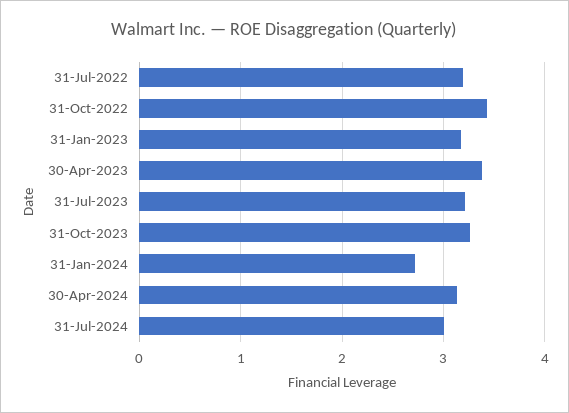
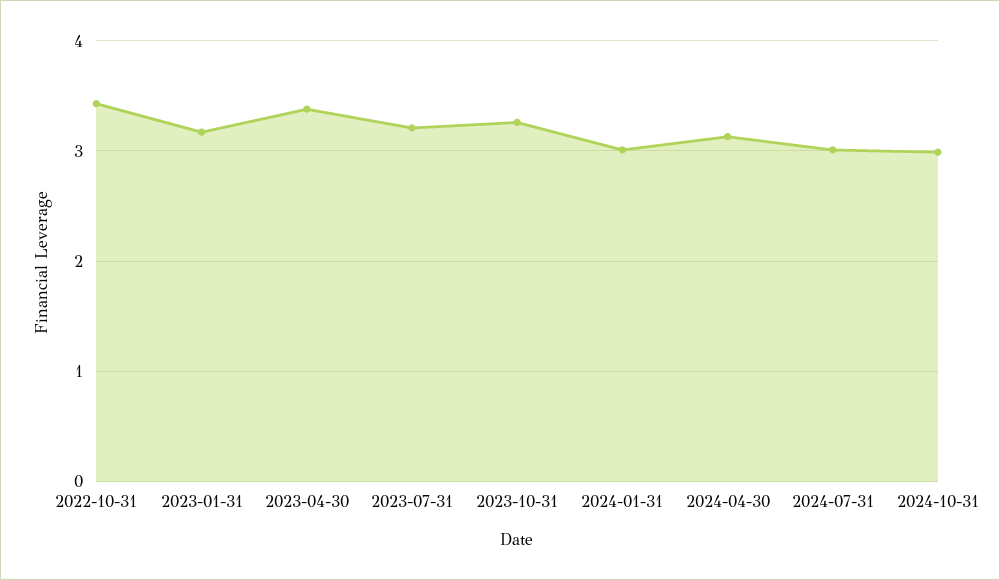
31-Jul-2022: 3.2 -> none
31-Jan-2024: 2.7 -> 3
2024-10-31: none -> 3

